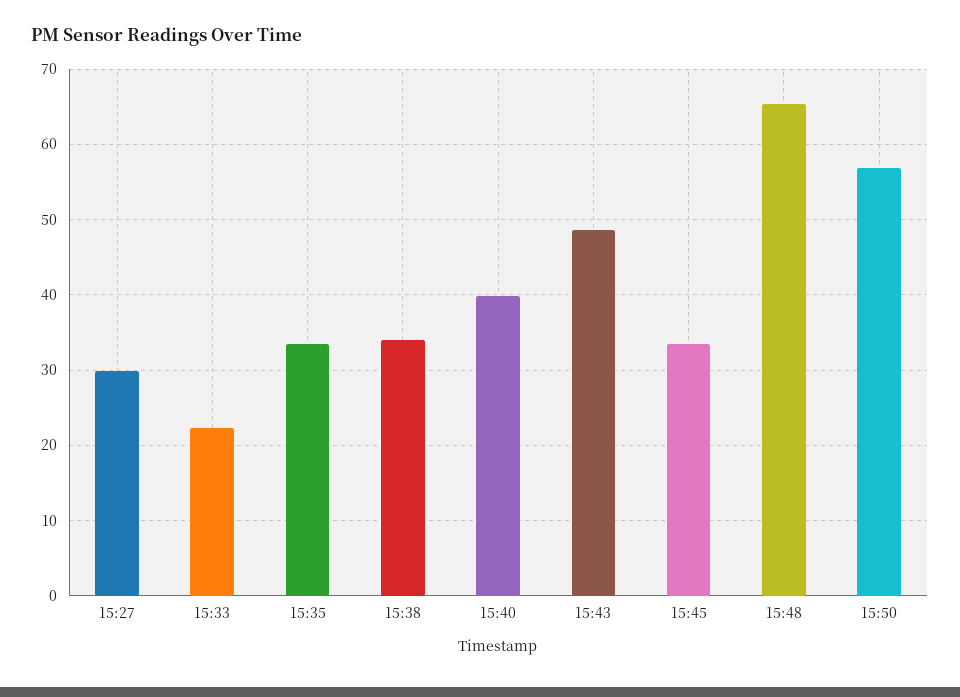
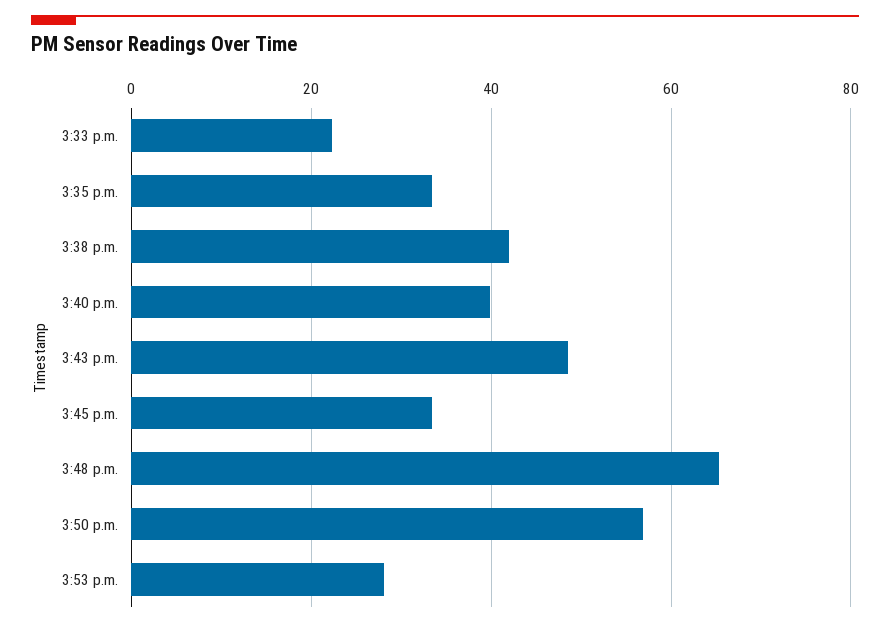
15:27: 30 -> none
15:38: 34 -> 42
3:53 p.m.: none -> 28

